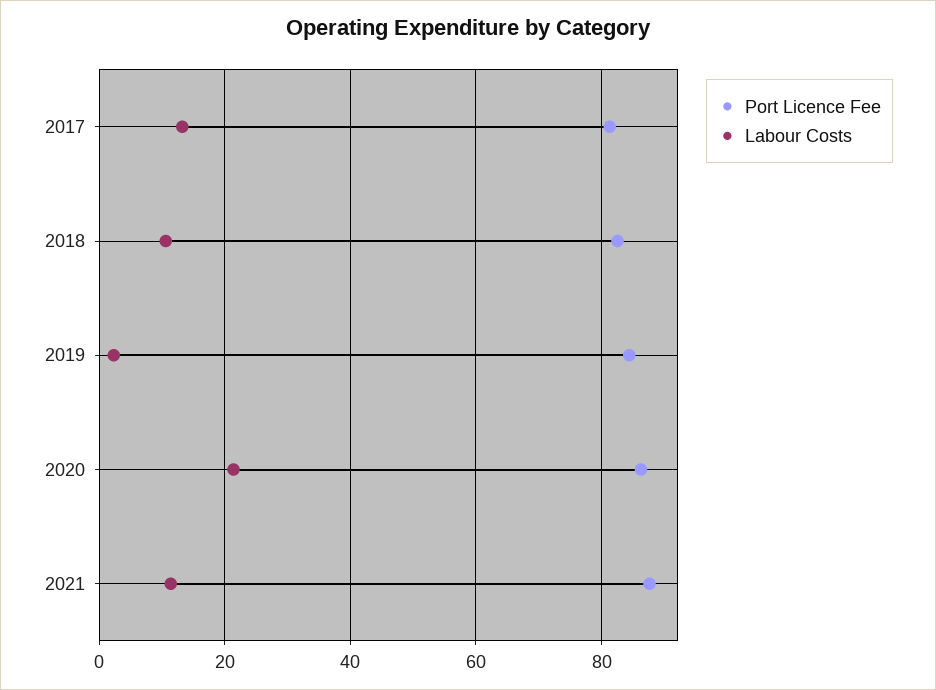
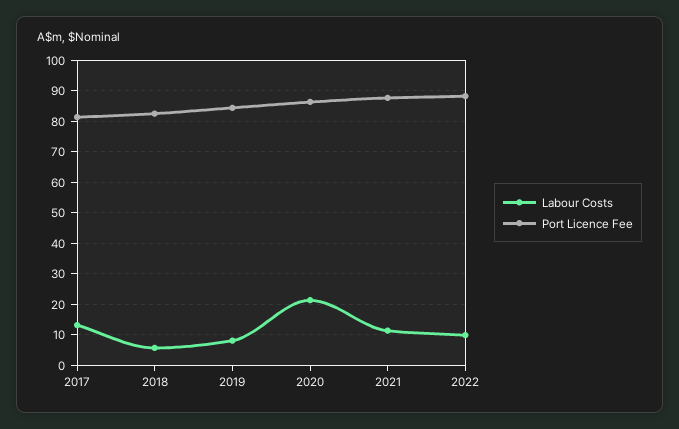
Labour Costs, 2018: 10 -> 6
Labour Costs, 2019: 2 -> 8
Labour Costs, 2022: none -> 10
Port Licence Fee, 2022: none -> 88

